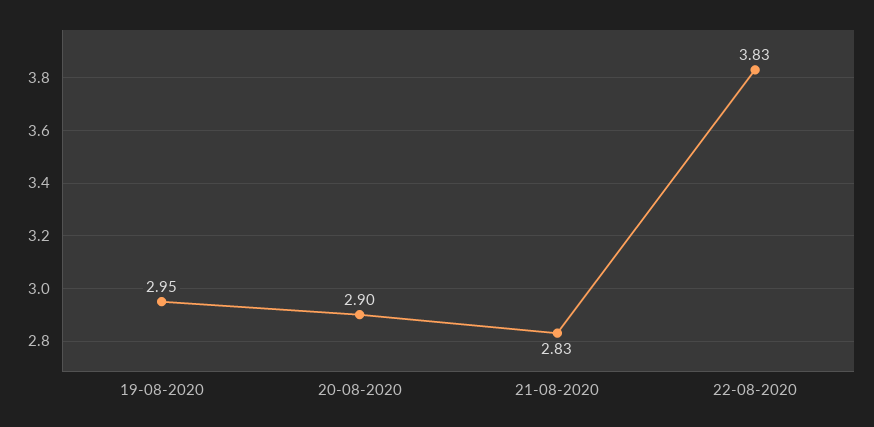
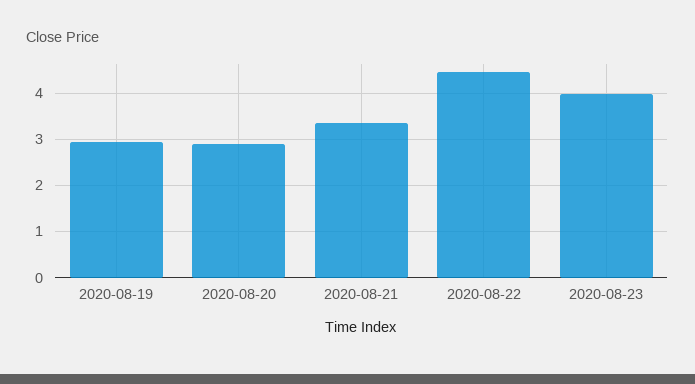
21-08-2020: 2.83 -> 3.4
22-08-2020: 3.83 -> 4.4
2020-08-23: none -> 4

